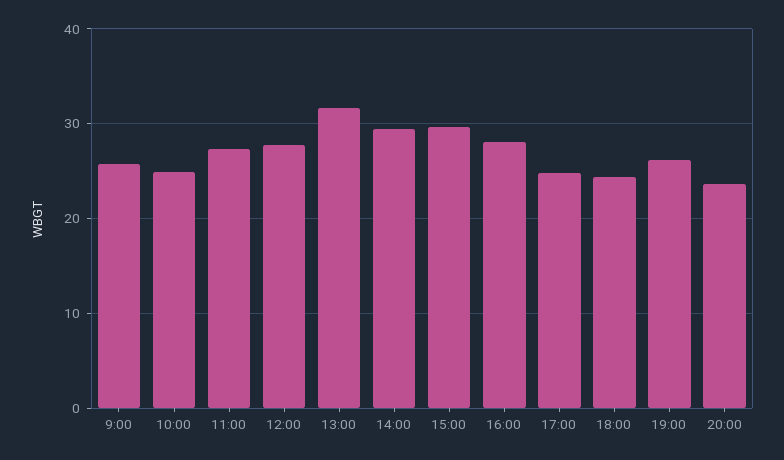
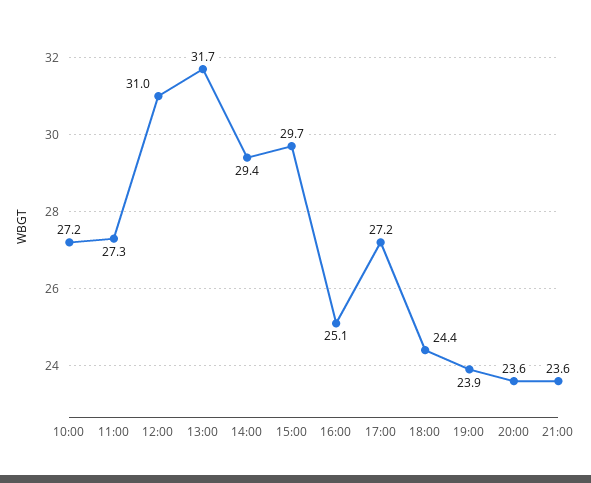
9:00: 26 -> none
10:00: 25 -> 27.2
12:00: 28 -> 31
16:00: 28 -> 25.1
17:00: 25 -> 27.2
19:00: 26 -> 23.9
21:00: none -> 23.6

